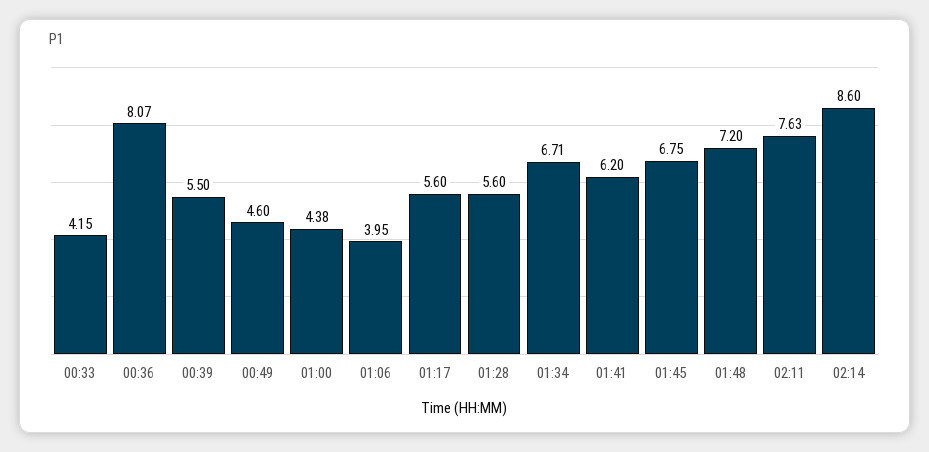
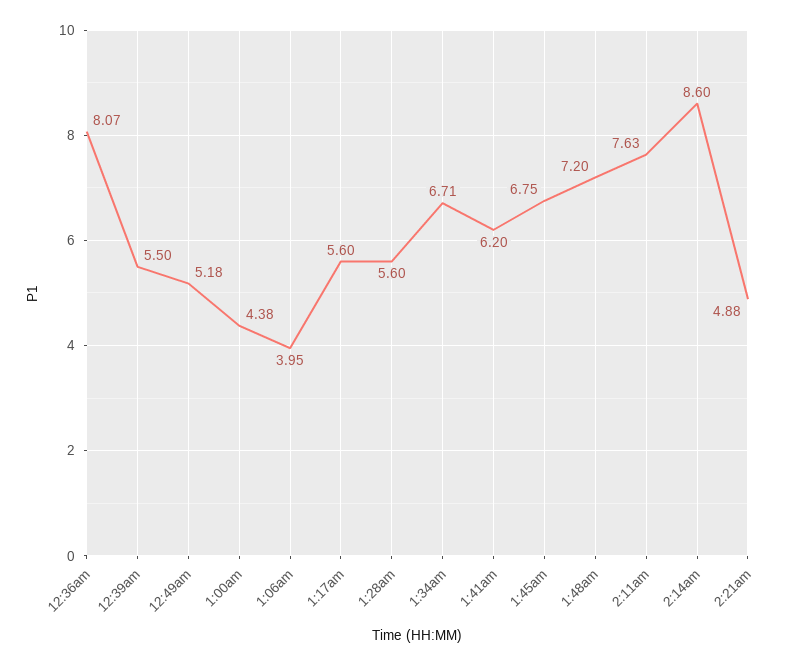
00:33: 4.15 -> none
00:49: 4.6 -> 5.18
2:21am: none -> 4.88

